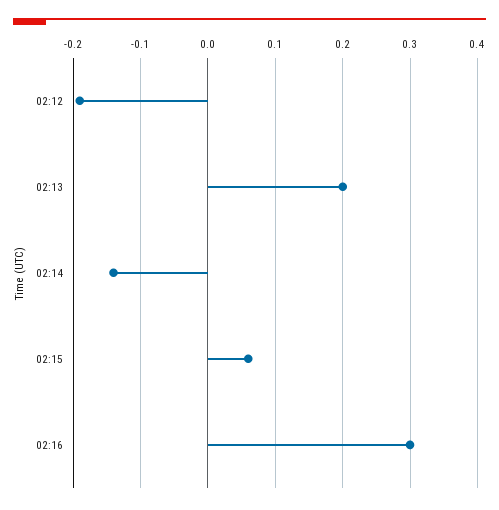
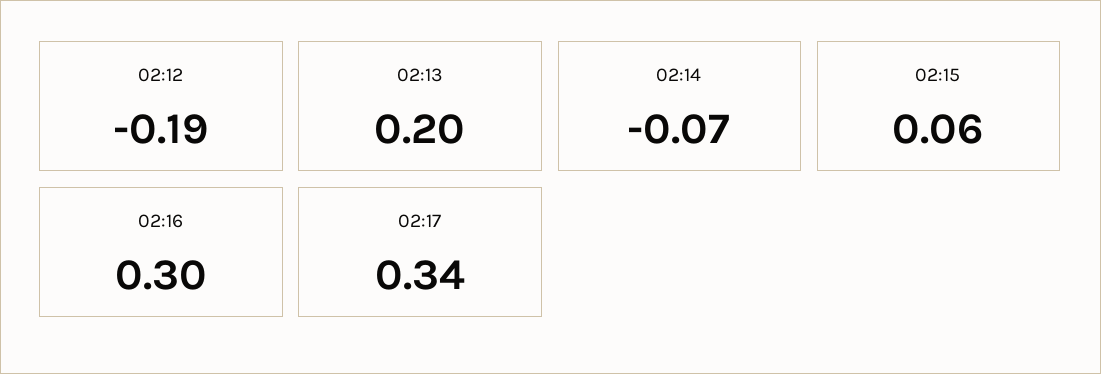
02:14: -0.14 -> -0.07
02:17: none -> 0.34

